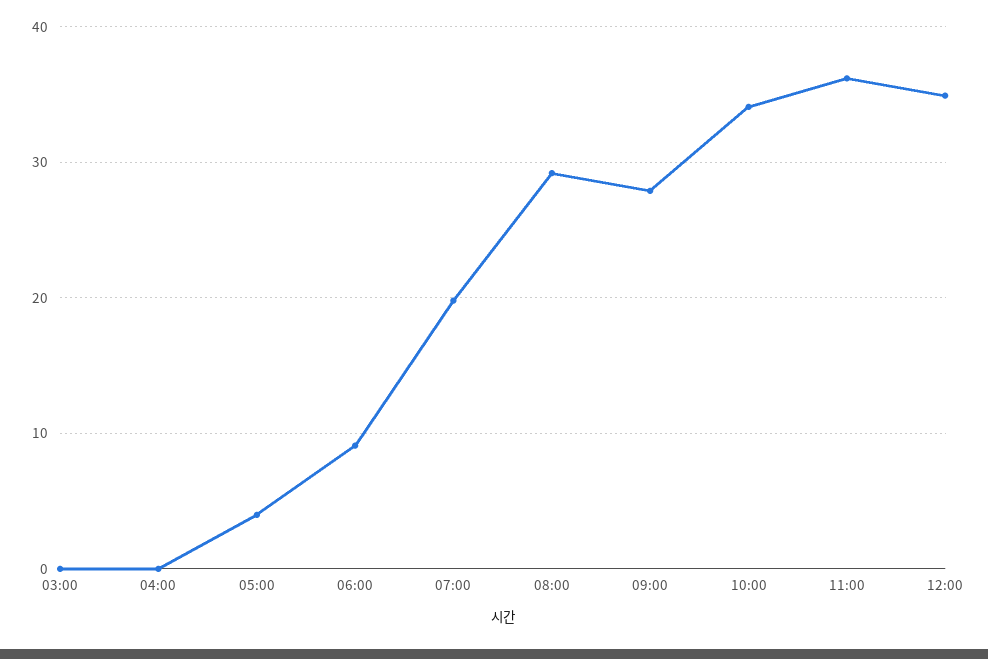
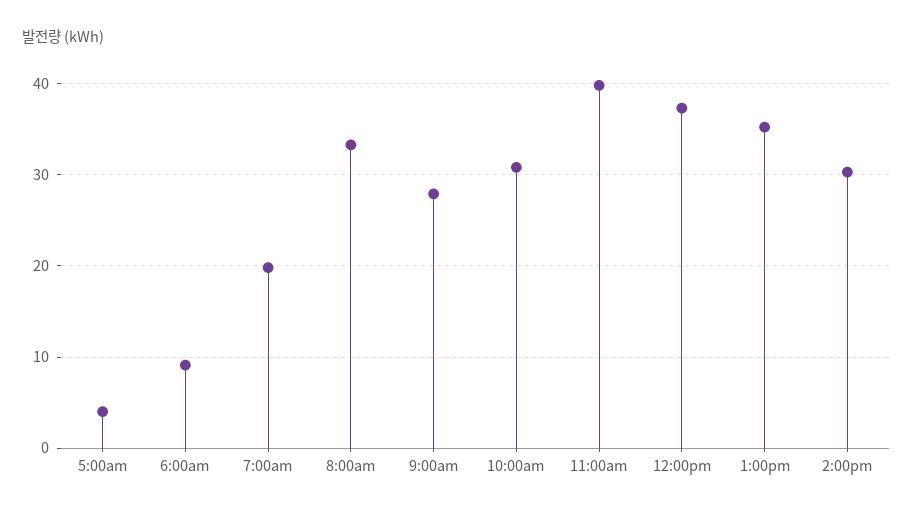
03:00: 0 -> none
04:00: 0 -> none
08:00: 29 -> 33
10:00: 34 -> 31
11:00: 36 -> 40
12:00: 35 -> 37
1:00pm: none -> 35
2:00pm: none -> 30

